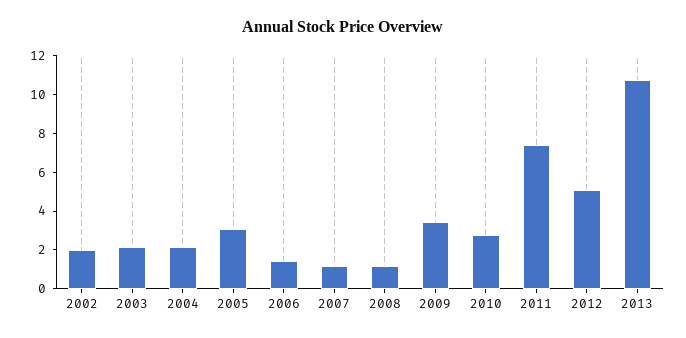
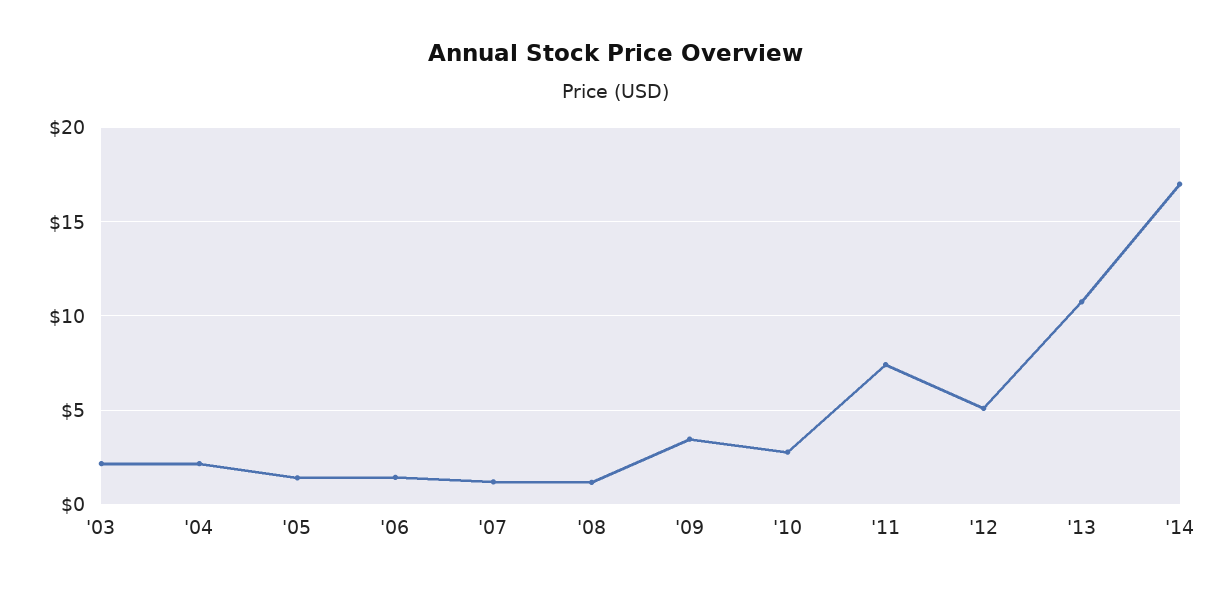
2002: 2 -> none
2005: 3 -> 1.5
'14: none -> 17

